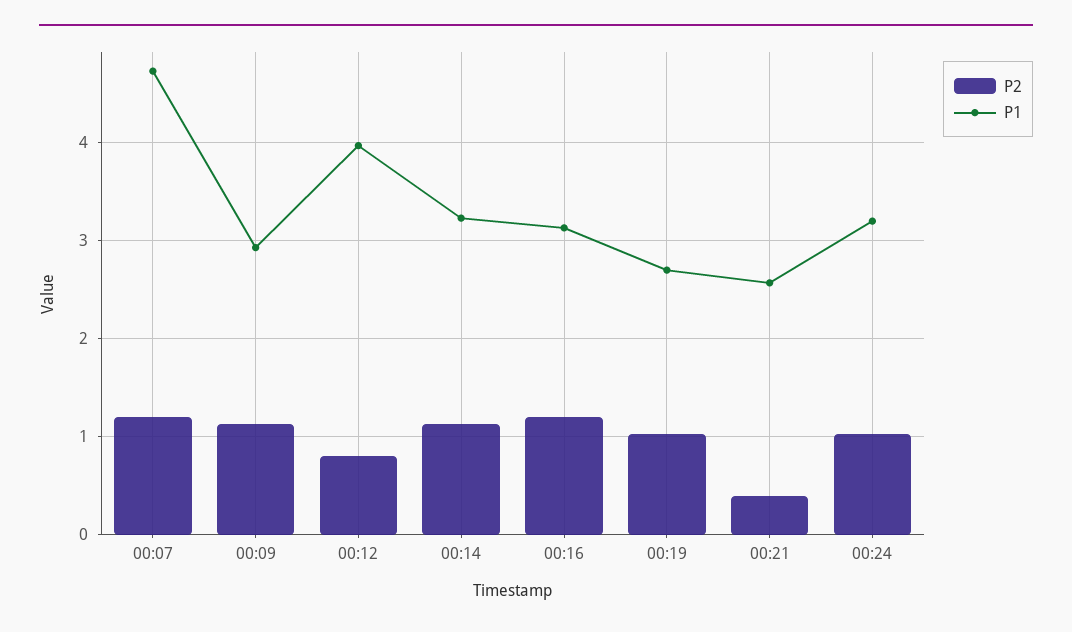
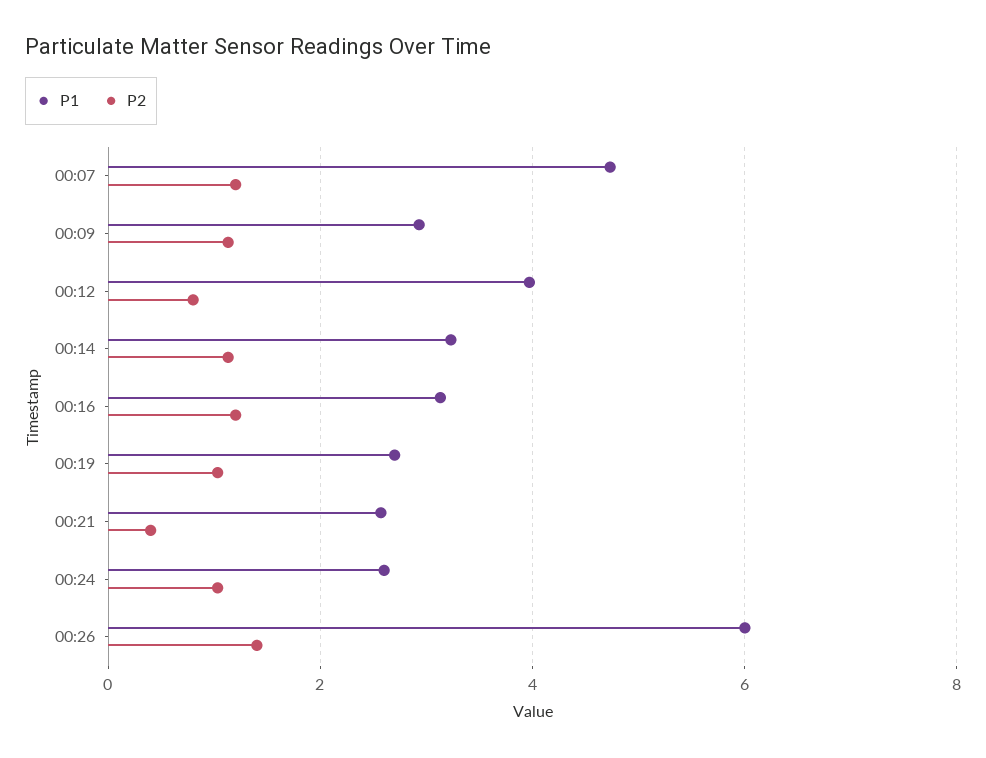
P1, 00:24: 3.2 -> 2.6
P1, 00:26: none -> 6
P2, 00:26: none -> 1.4

